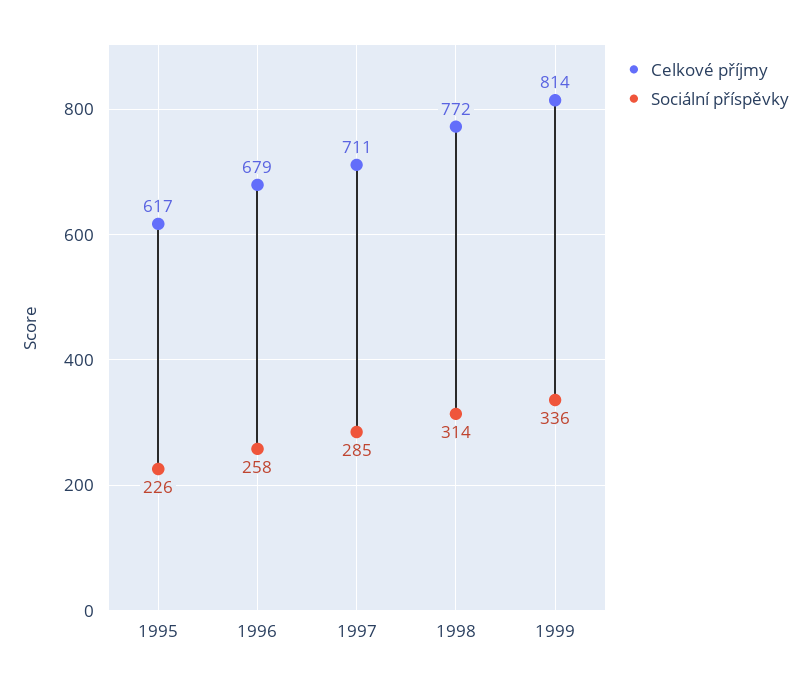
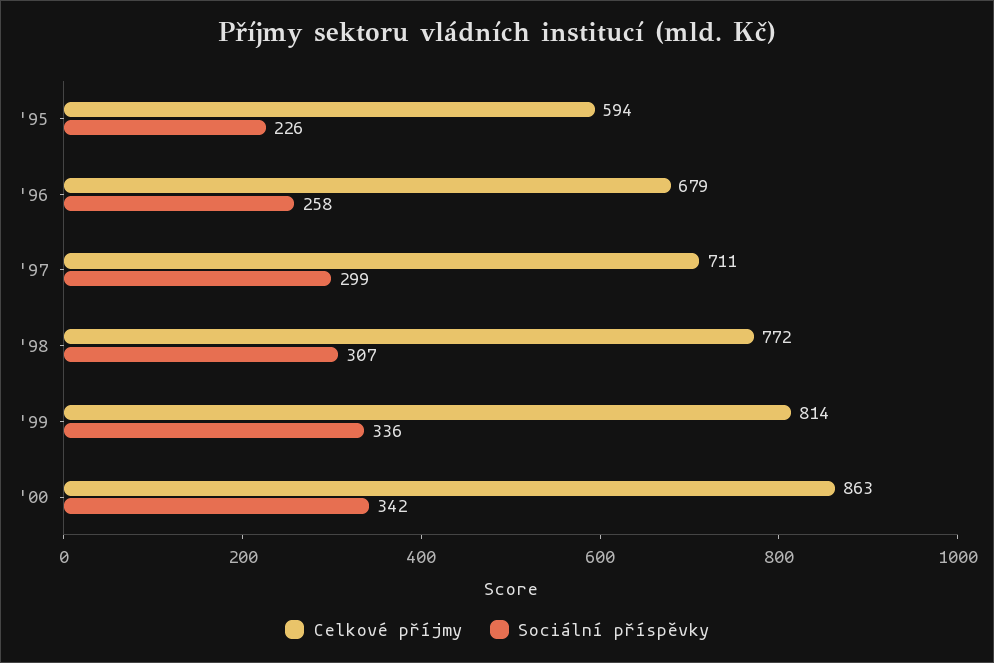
Celkové příjmy, 1995: 617 -> 594
Sociální příspěvky, 1997: 285 -> 299
Sociální příspěvky, 1998: 314 -> 307
Celkové příjmy, '00: none -> 863
Sociální příspěvky, '00: none -> 342

